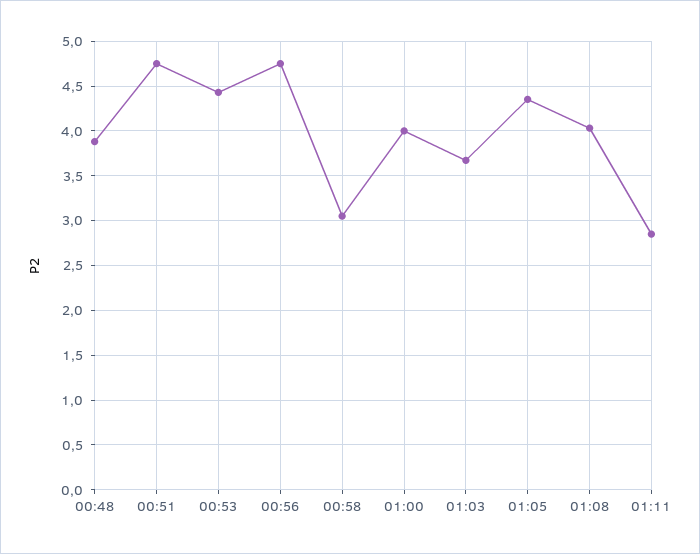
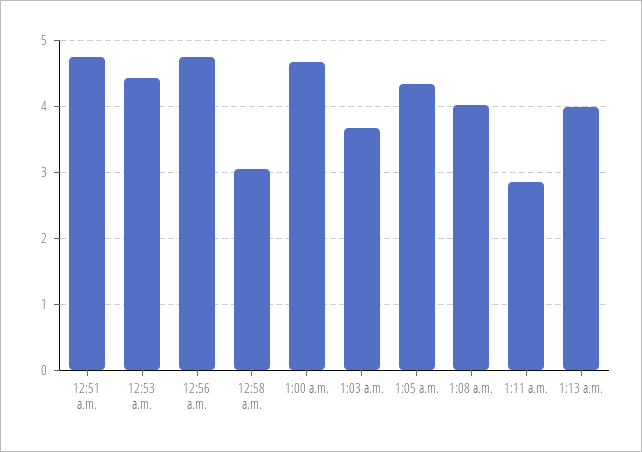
00:48: 3.9 -> none
01:00: 4 -> 4.7
1:13 a.m.: none -> 4

